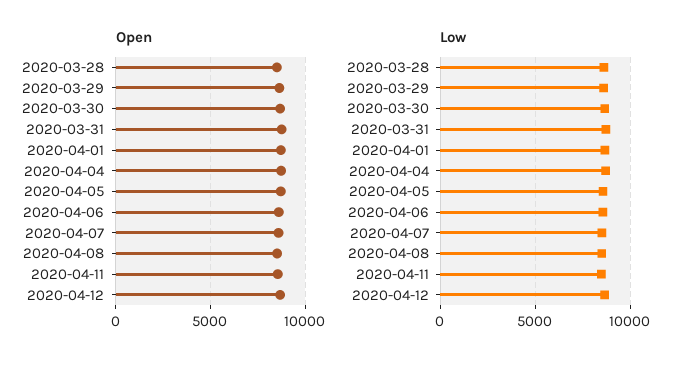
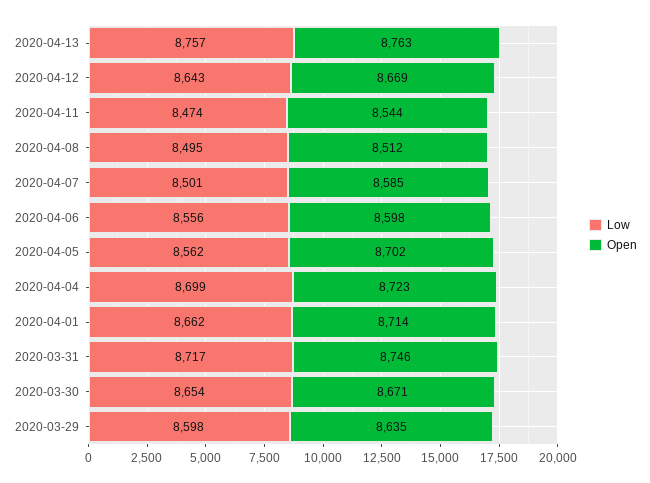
Open, 2020-03-28: 8500 -> none
Low, 2020-03-28: 8500 -> none
Low, 2020-04-13: none -> 8757
Open, 2020-04-13: none -> 8763

